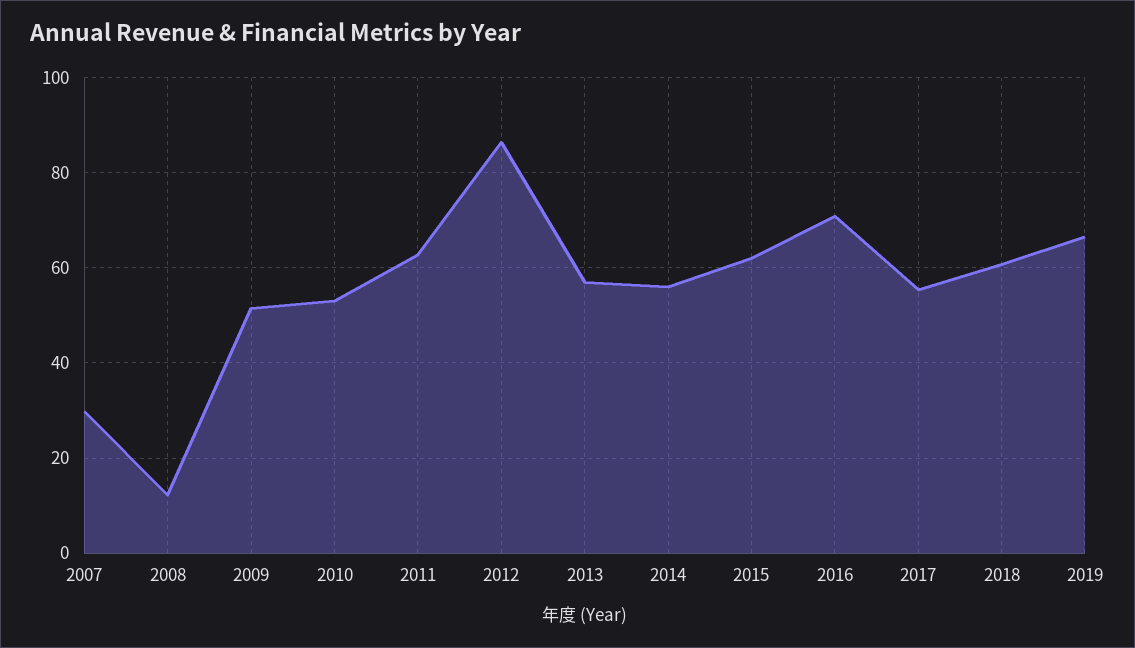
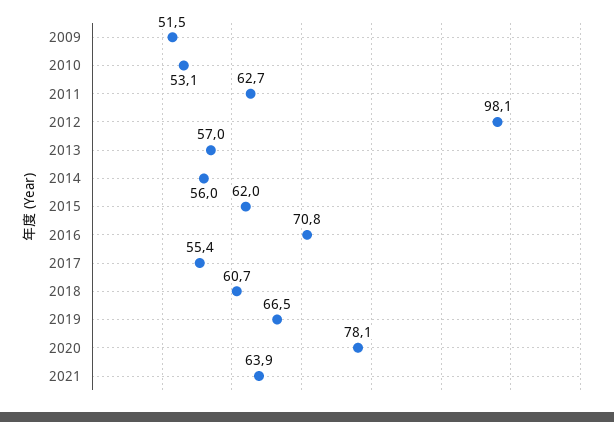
2007: 30 -> none
2008: 12 -> none
2012: 86 -> 98.1
2020: none -> 78.1
2021: none -> 63.9

